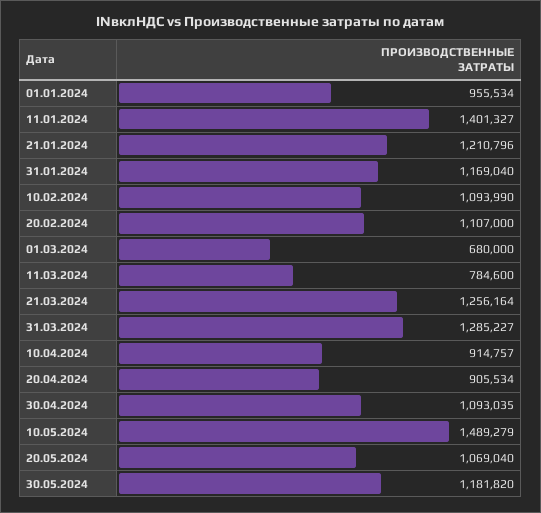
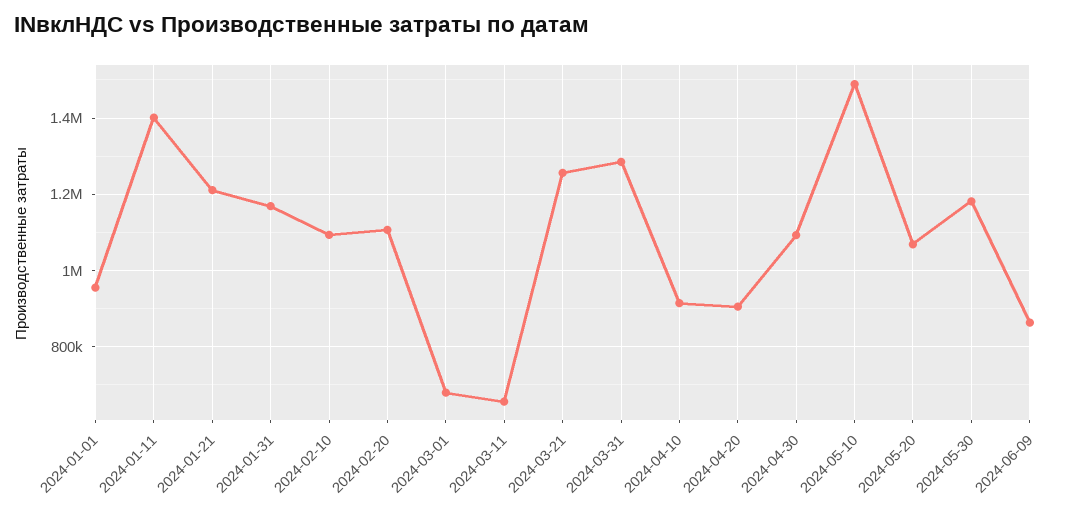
11.03.2024: 784600 -> 660000
2024-06-09: none -> 860000

